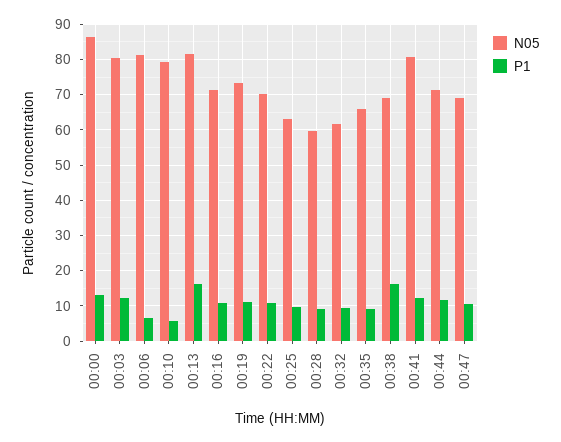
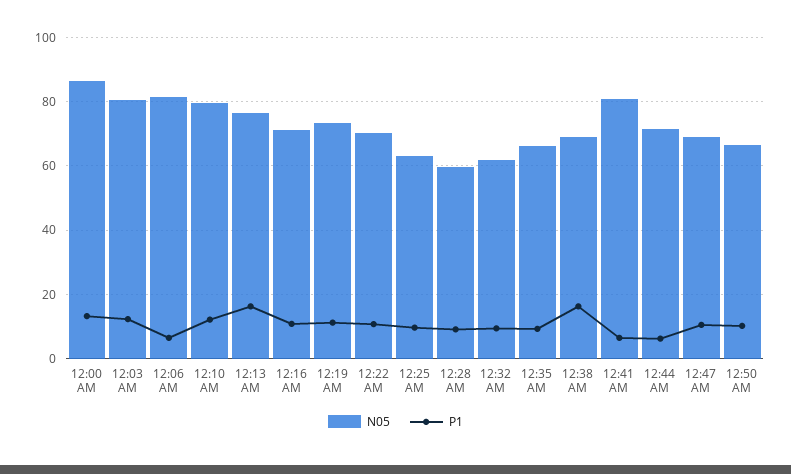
P1, 00:10: 6 -> 12
N05, 00:13: 82 -> 76
P1, 00:41: 12 -> 6
P1, 00:44: 12 -> 6
N05, 12:50 AM: none -> 66
P1, 12:50 AM: none -> 10

